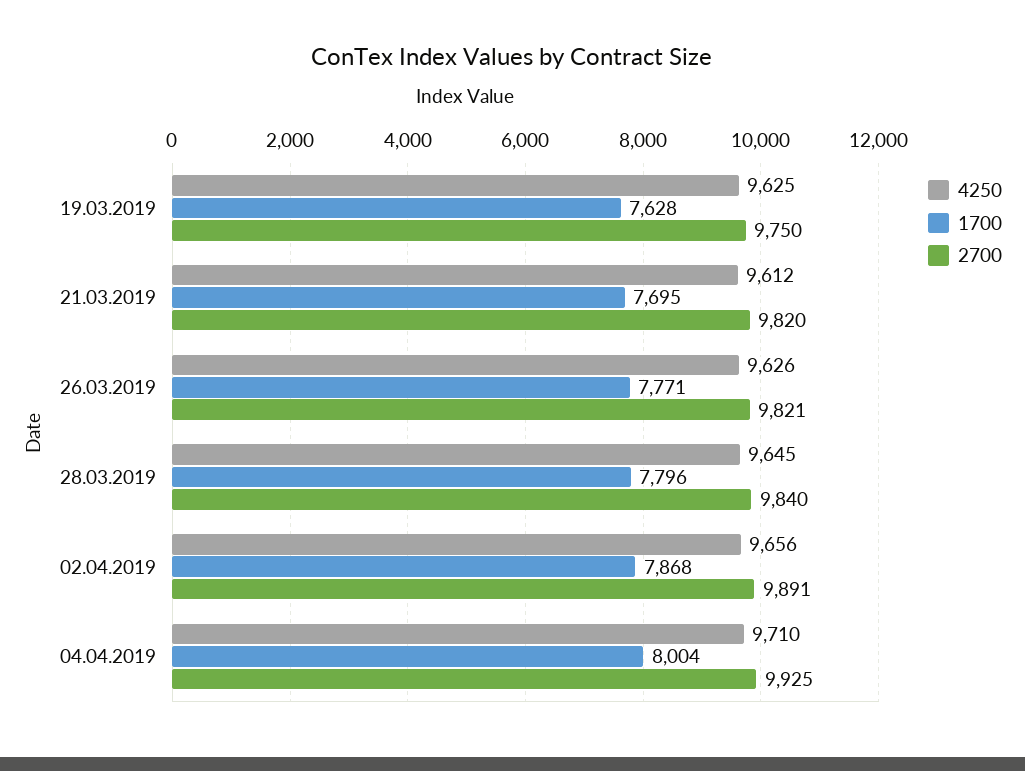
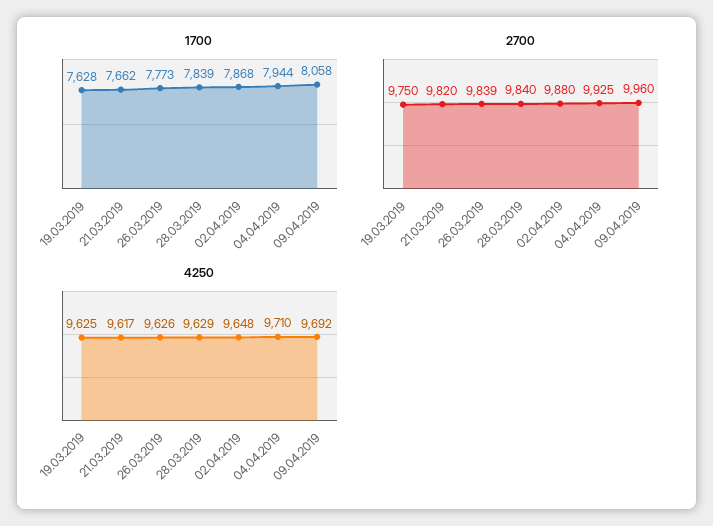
4250, 21.03.2019: 9612 -> 9617
1700, 21.03.2019: 7695 -> 7662
1700, 26.03.2019: 7771 -> 7773
2700, 26.03.2019: 9821 -> 9839
4250, 28.03.2019: 9645 -> 9629
1700, 28.03.2019: 7796 -> 7839
4250, 02.04.2019: 9656 -> 9648
2700, 02.04.2019: 9891 -> 9880
1700, 04.04.2019: 8004 -> 7944
1700, 09.04.2019: none -> 8058
2700, 09.04.2019: none -> 9960
4250, 09.04.2019: none -> 9692

